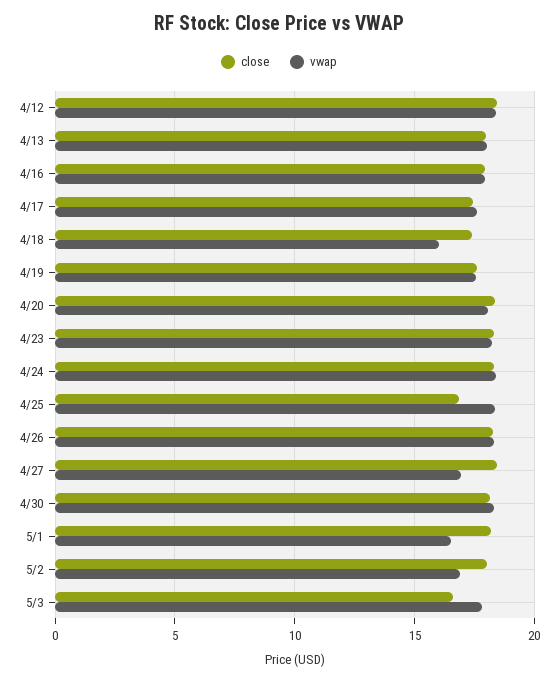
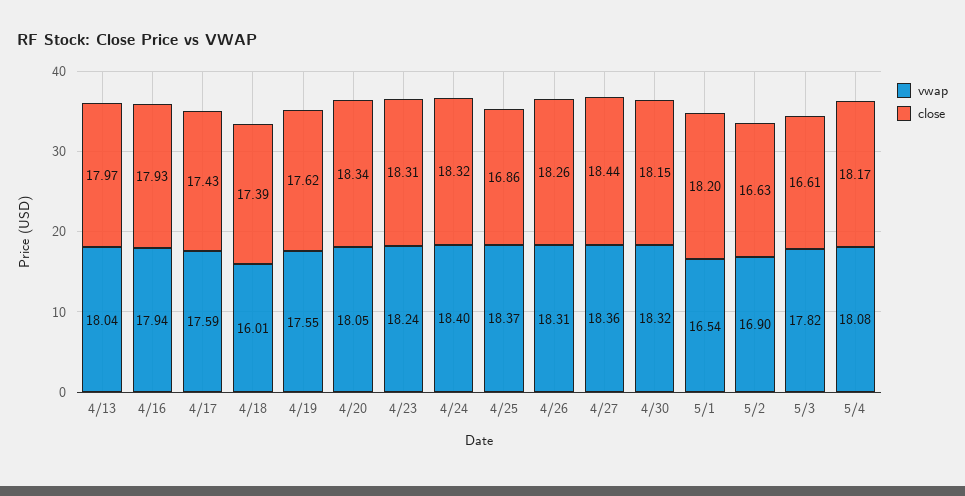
close, 4/12: 18.5 -> none
vwap, 4/12: 18.5 -> none
vwap, 4/27: 17 -> 18.36
close, 5/2: 18 -> 16.63
vwap, 5/4: none -> 18.08
close, 5/4: none -> 18.17

